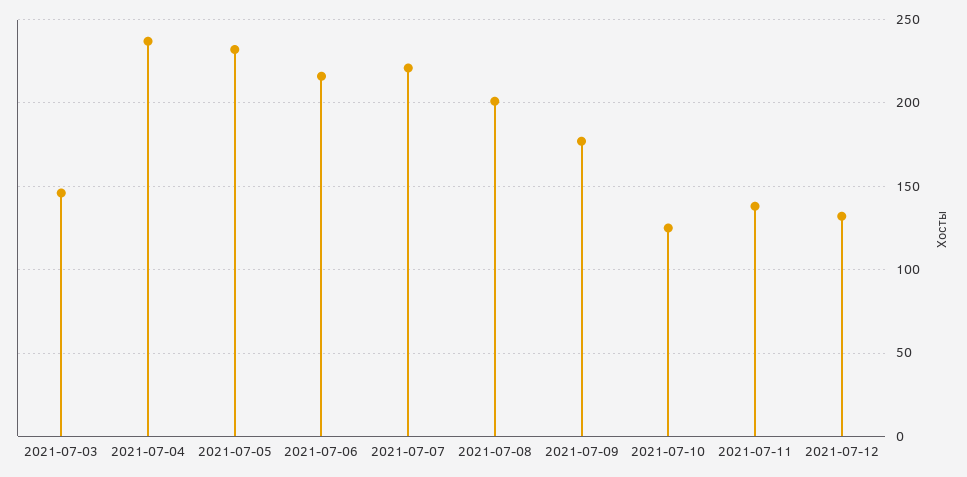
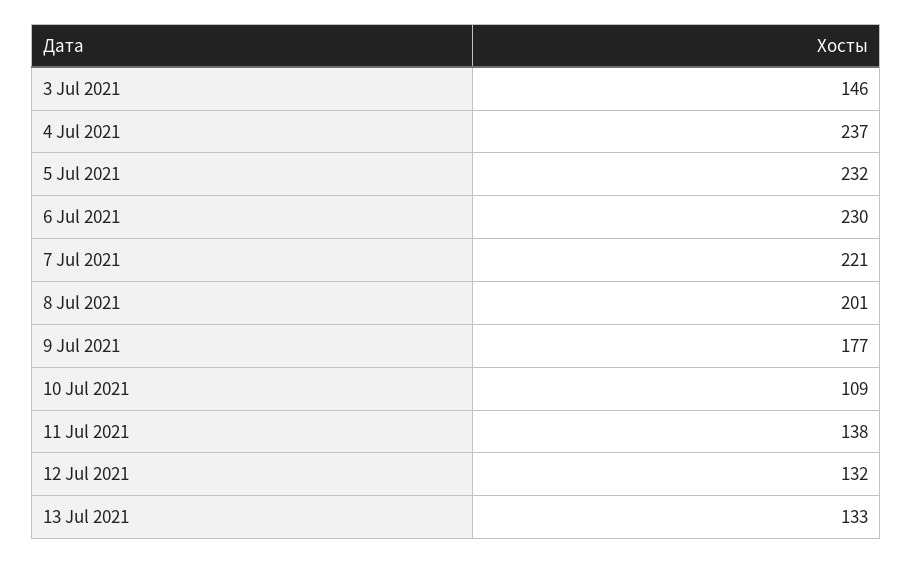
2021-07-06: 215 -> 230
2021-07-10: 125 -> 109
13 Jul 2021: none -> 133

